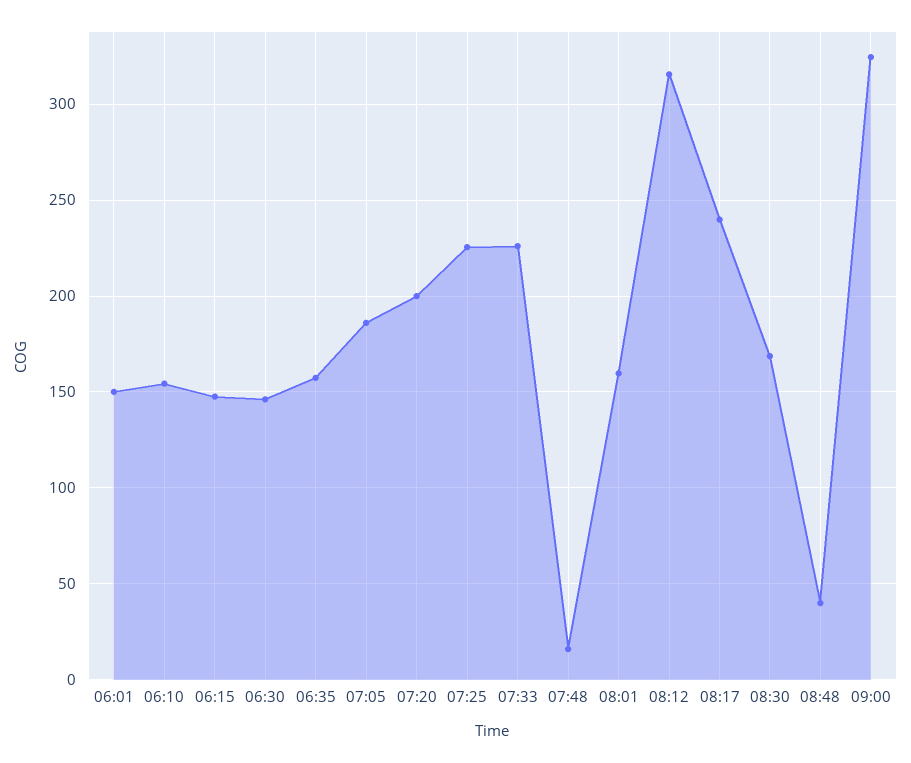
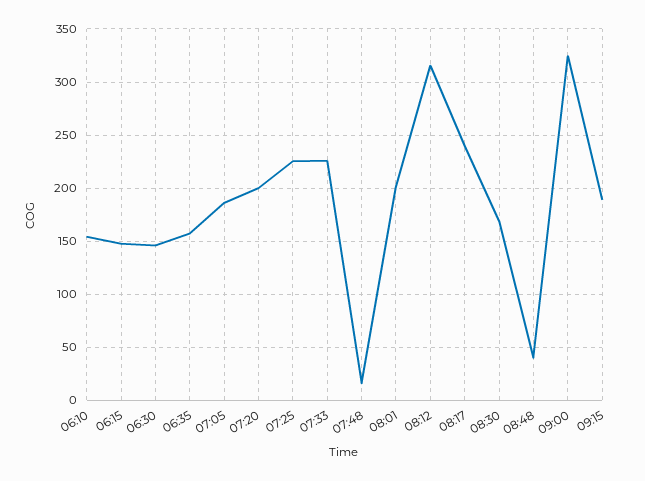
06:01: 150 -> none
08:01: 160 -> 200
09:15: none -> 190

